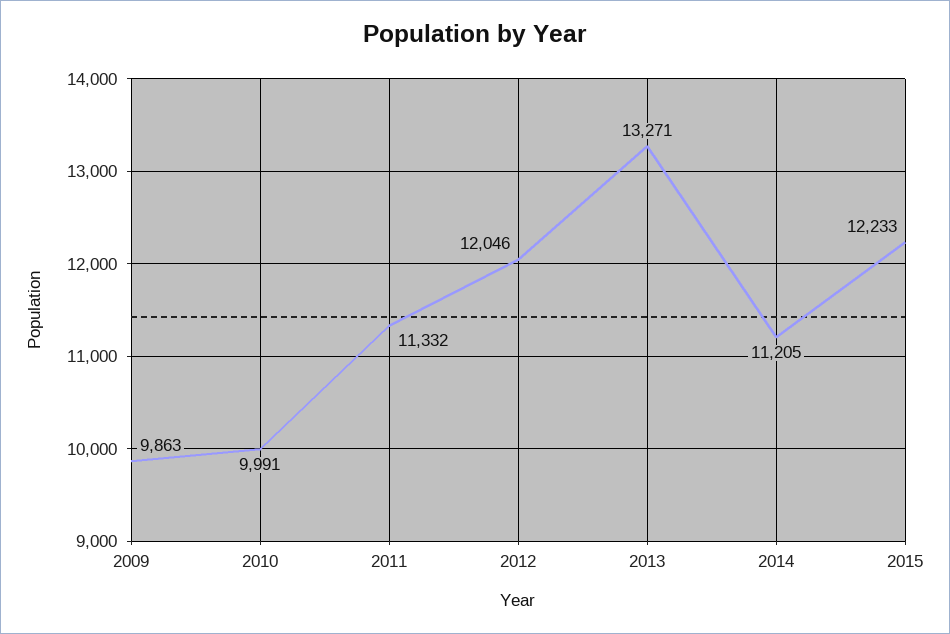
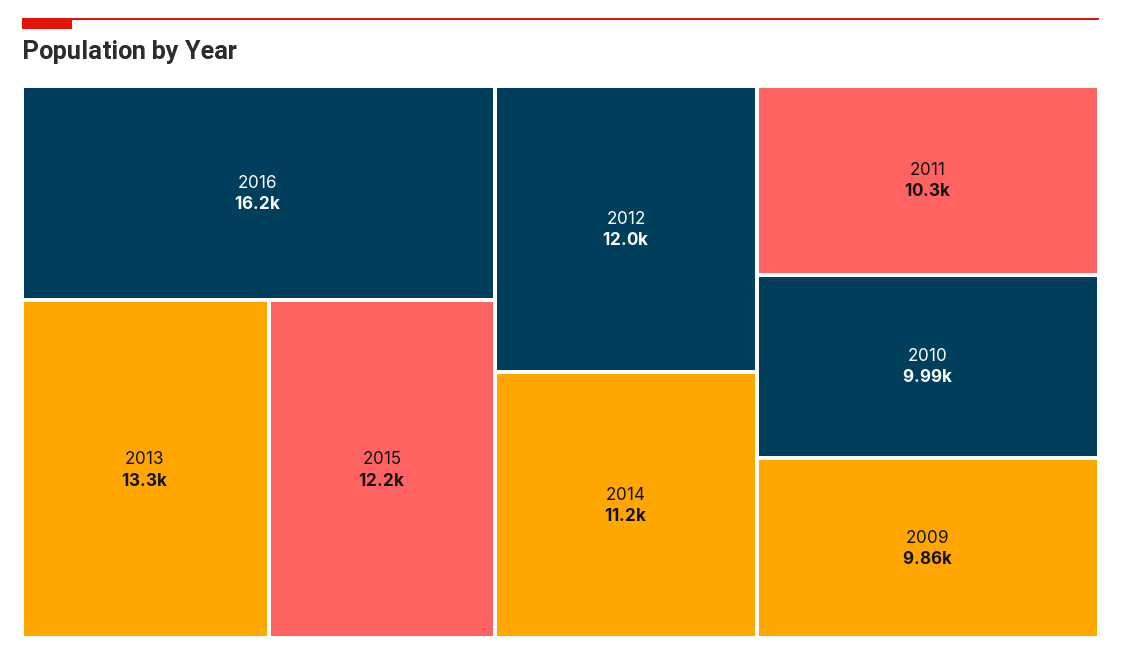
2011: 11332 -> 10300
2016: none -> 16200

